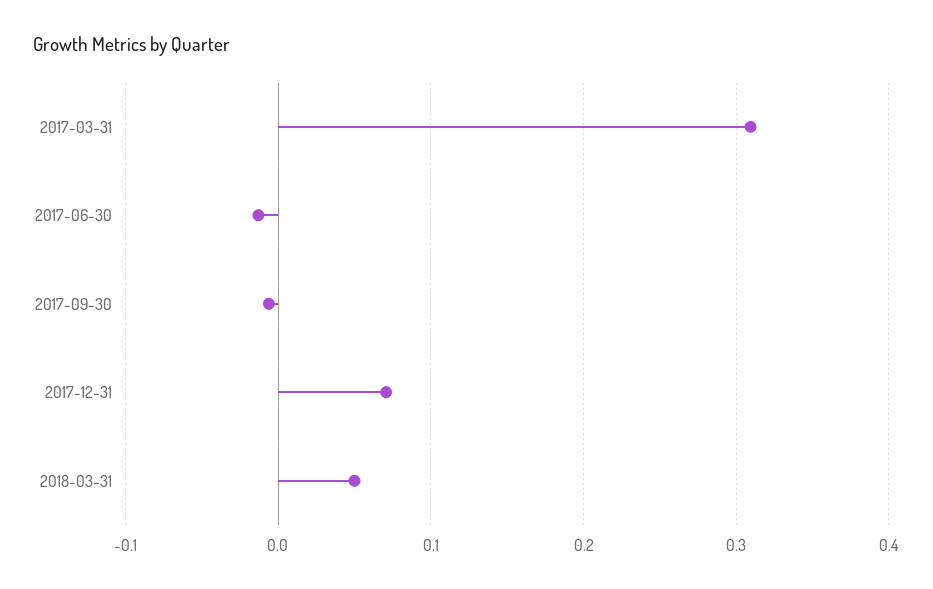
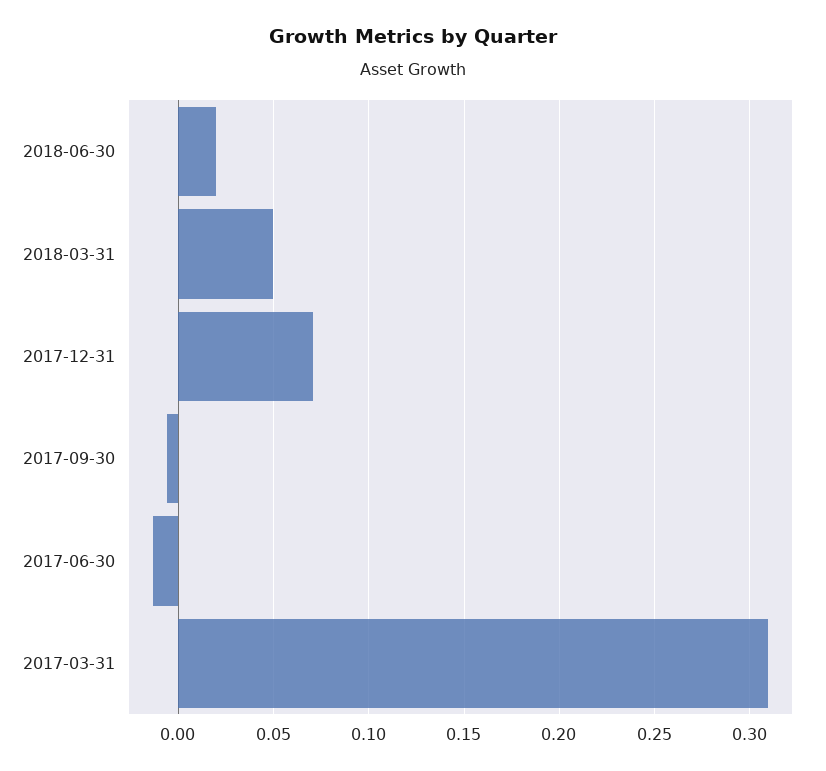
2018-06-30: none -> 0.02

